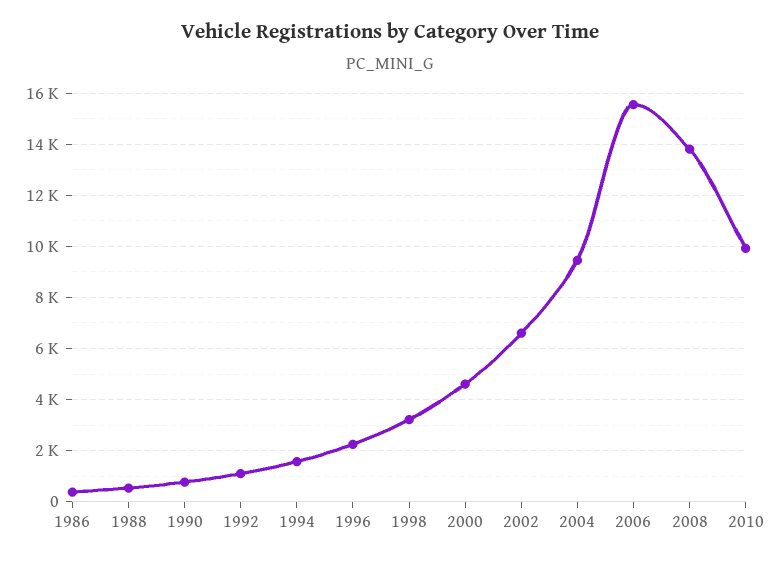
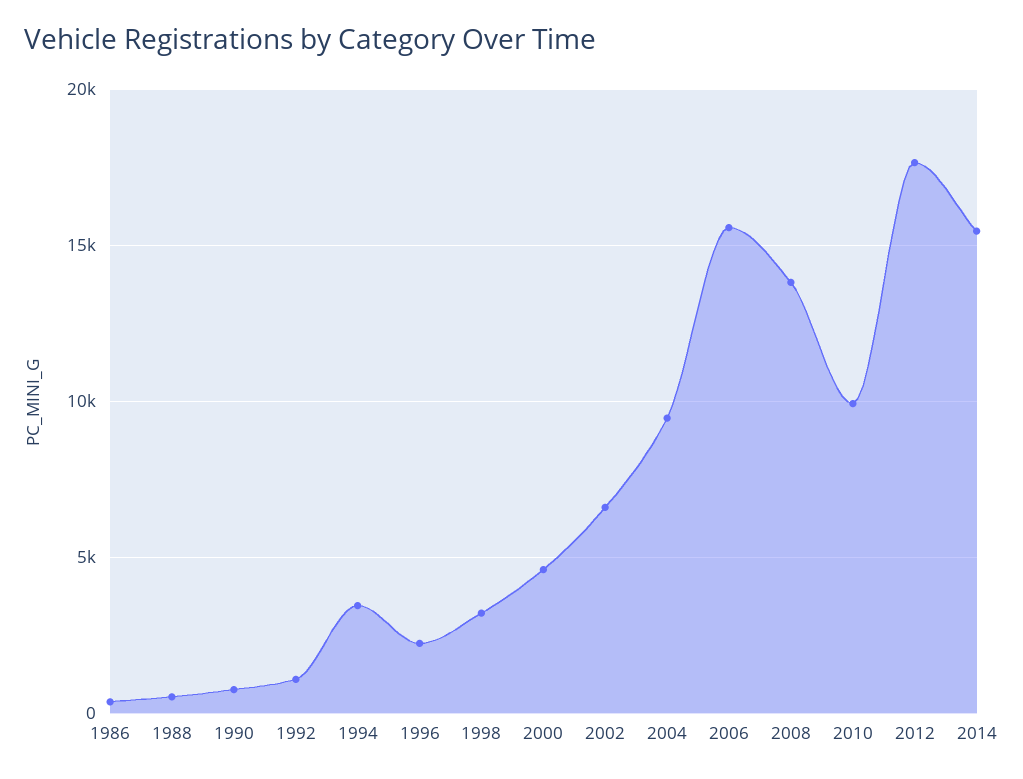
1994: 1500 -> 3500
2012: none -> 17500
2014: none -> 15500

